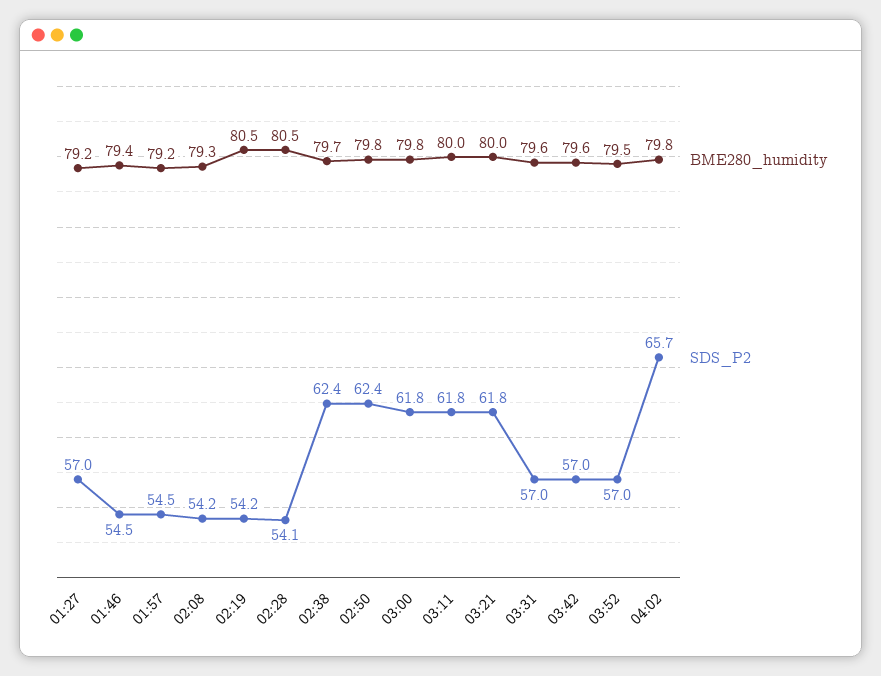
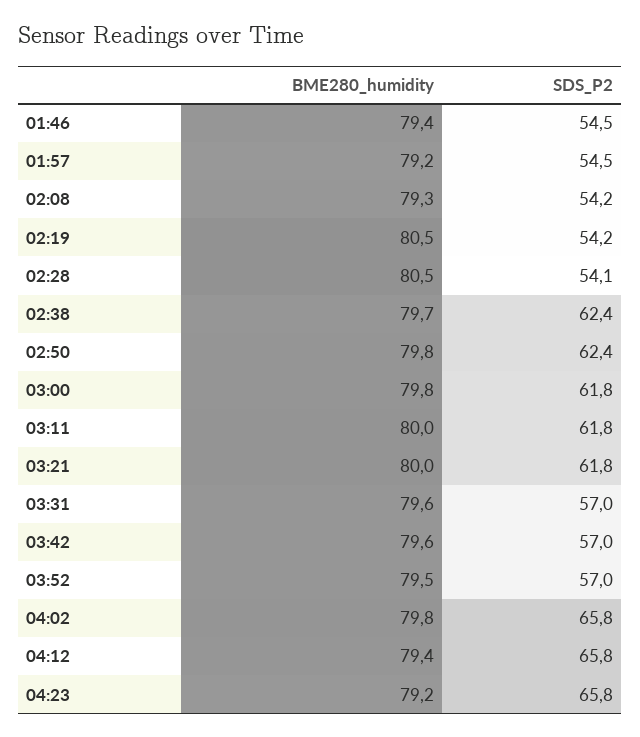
BME280_humidity, 01:27: 79.2 -> none
SDS_P2, 01:27: 57 -> none
SDS_P2, 04:02: 65.7 -> 65.8
BME280_humidity, 04:12: none -> 79.4
SDS_P2, 04:12: none -> 65.8
BME280_humidity, 04:23: none -> 79.2
SDS_P2, 04:23: none -> 65.8

